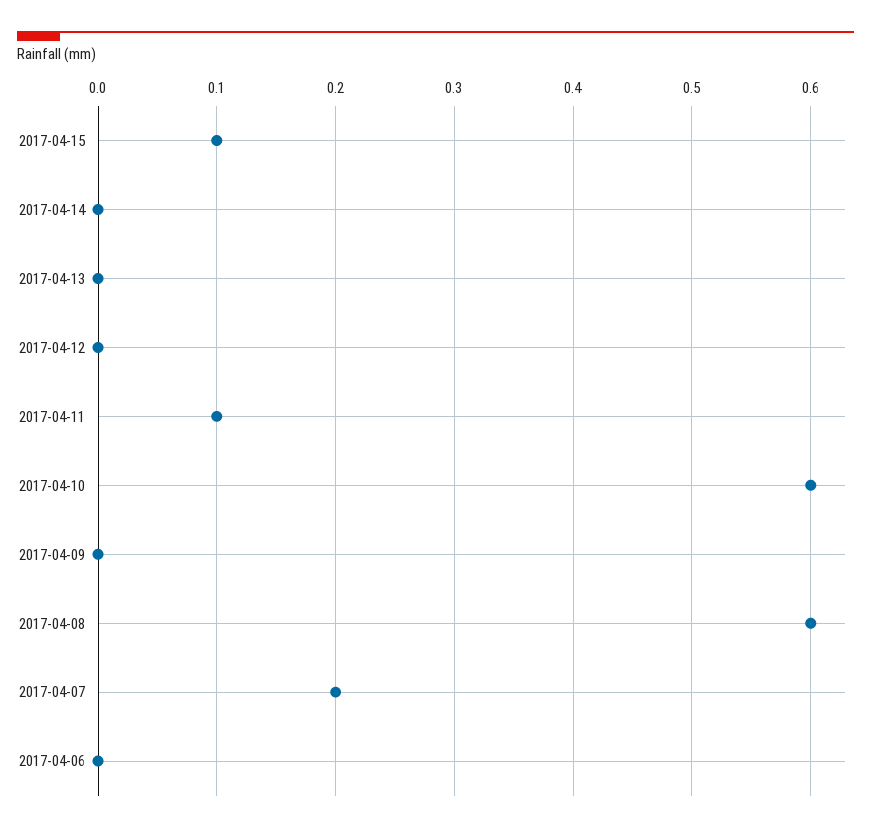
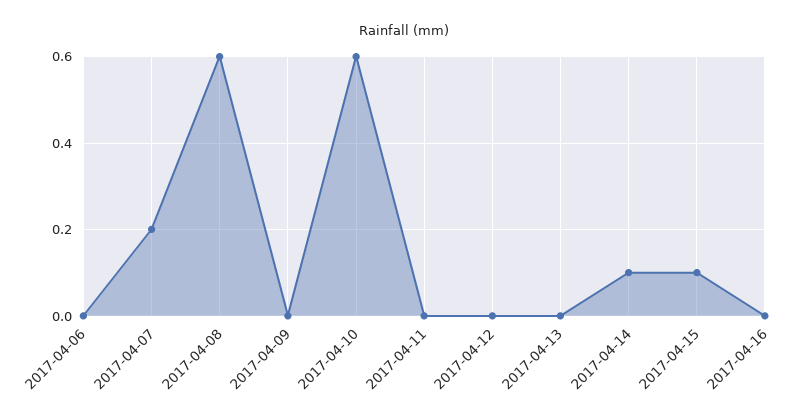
2017-04-14: 0 -> 0.1
2017-04-11: 0.1 -> 0
2017-04-16: none -> 0

